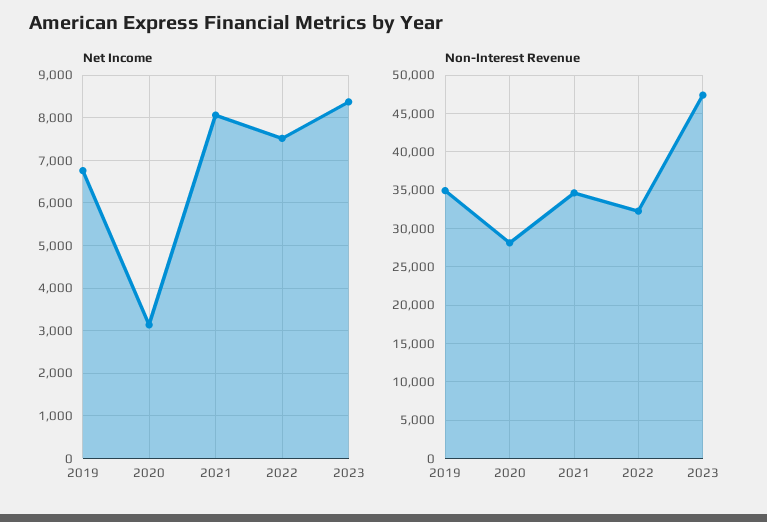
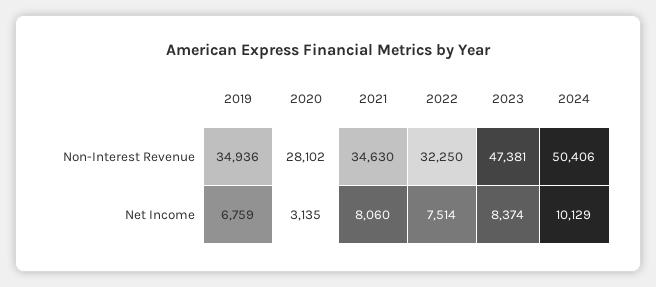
Non-Interest Revenue, 2024: none -> 50406
Net Income, 2024: none -> 10129

